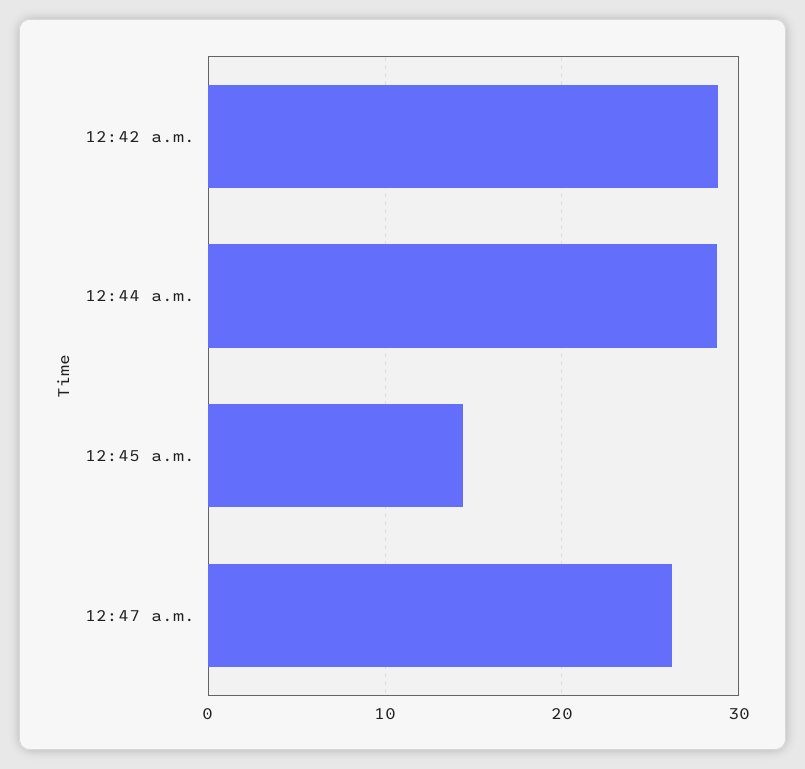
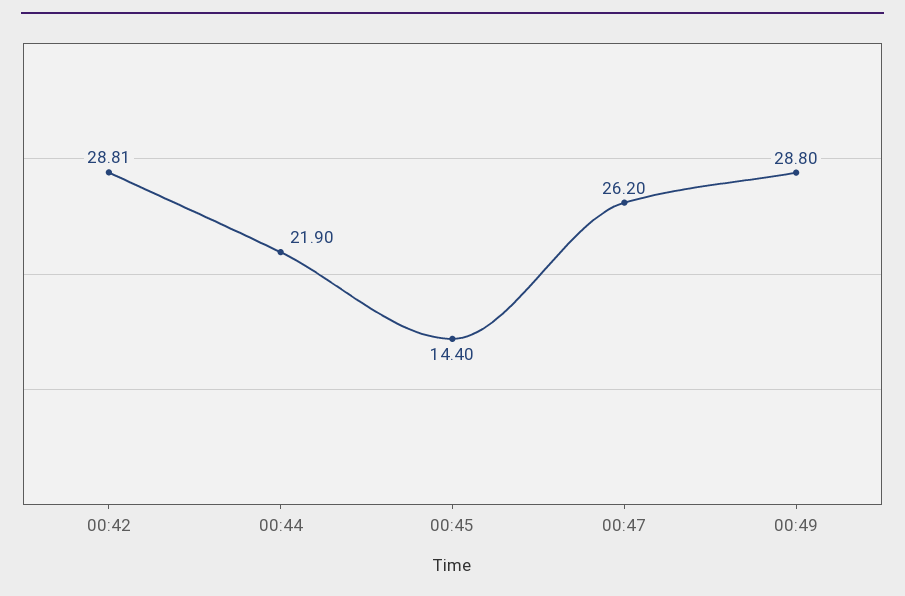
12:44 a.m.: 29 -> 21.9
00:49: none -> 28.8

